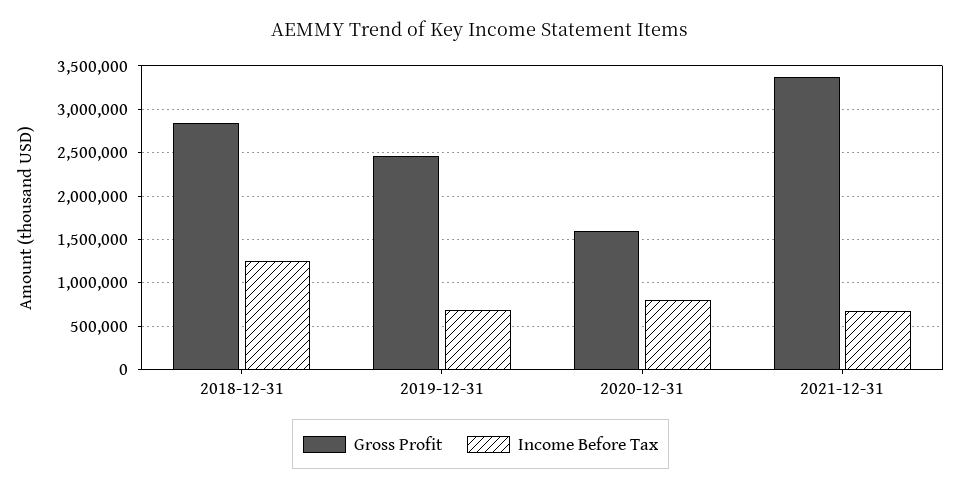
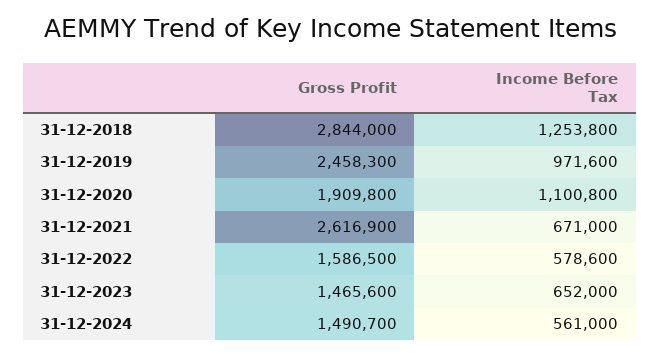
Income Before Tax, 2019-12-31: 700000 -> 971600
Gross Profit, 2020-12-31: 1600000 -> 1909800
Income Before Tax, 2020-12-31: 800000 -> 1100800
Gross Profit, 2021-12-31: 3400000 -> 2616900
Gross Profit, 31-12-2022: none -> 1586500
Income Before Tax, 31-12-2022: none -> 578600
Gross Profit, 31-12-2023: none -> 1465600
Income Before Tax, 31-12-2023: none -> 652000
Gross Profit, 31-12-2024: none -> 1490700
Income Before Tax, 31-12-2024: none -> 561000

